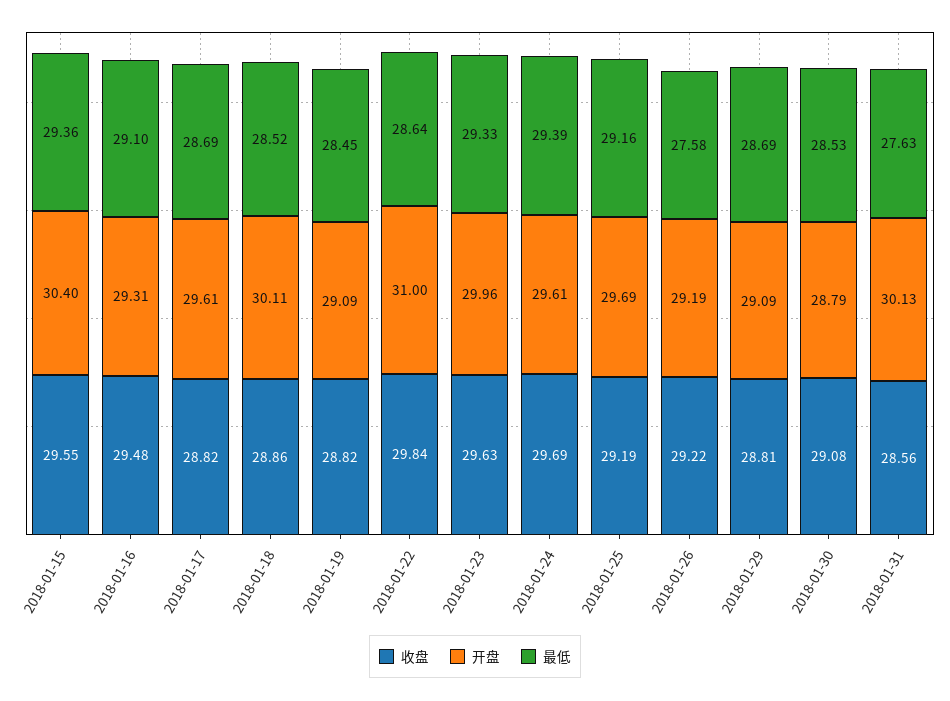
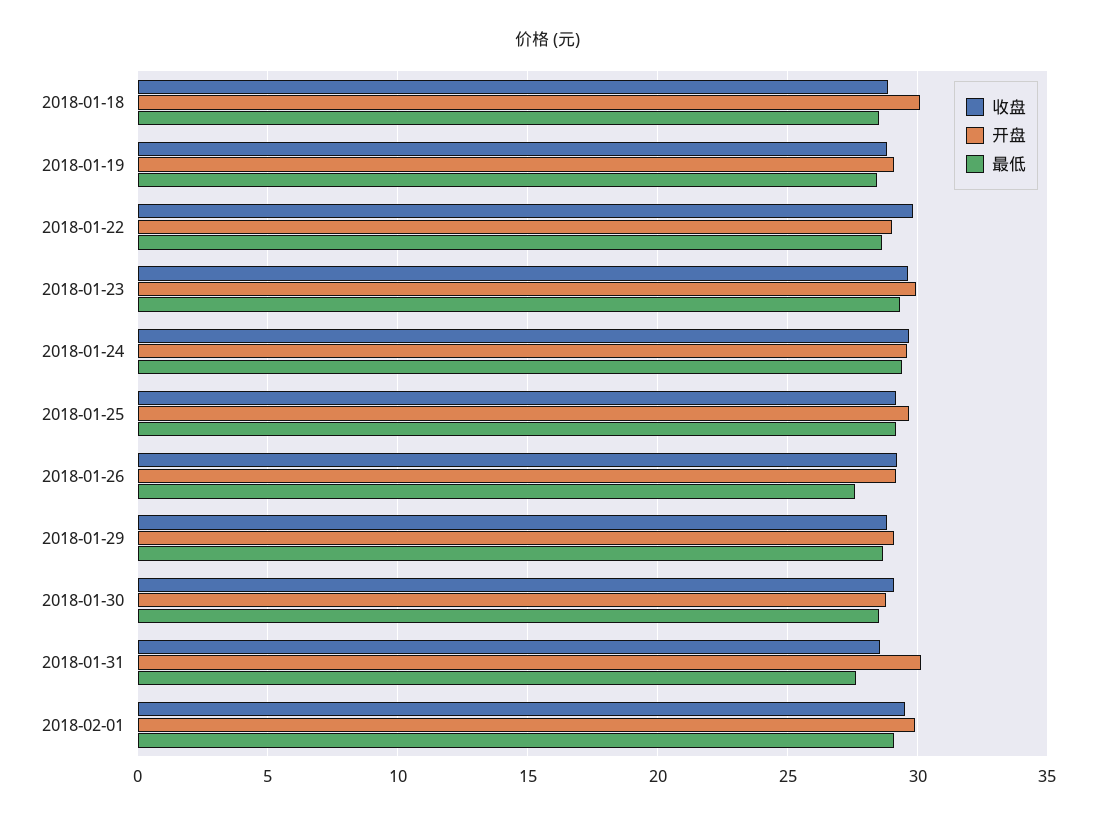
收盘, 2018-01-15: 29.55 -> none
开盘, 2018-01-15: 30.4 -> none
最低, 2018-01-15: 29.36 -> none
收盘, 2018-01-16: 29.48 -> none
开盘, 2018-01-16: 29.31 -> none
最低, 2018-01-16: 29.1 -> none
收盘, 2018-01-17: 28.82 -> none
开盘, 2018-01-17: 29.61 -> none
最低, 2018-01-17: 28.69 -> none
开盘, 2018-01-22: 31 -> 29
收盘, 2018-02-01: none -> 29.5
开盘, 2018-02-01: none -> 30
最低, 2018-02-01: none -> 29

